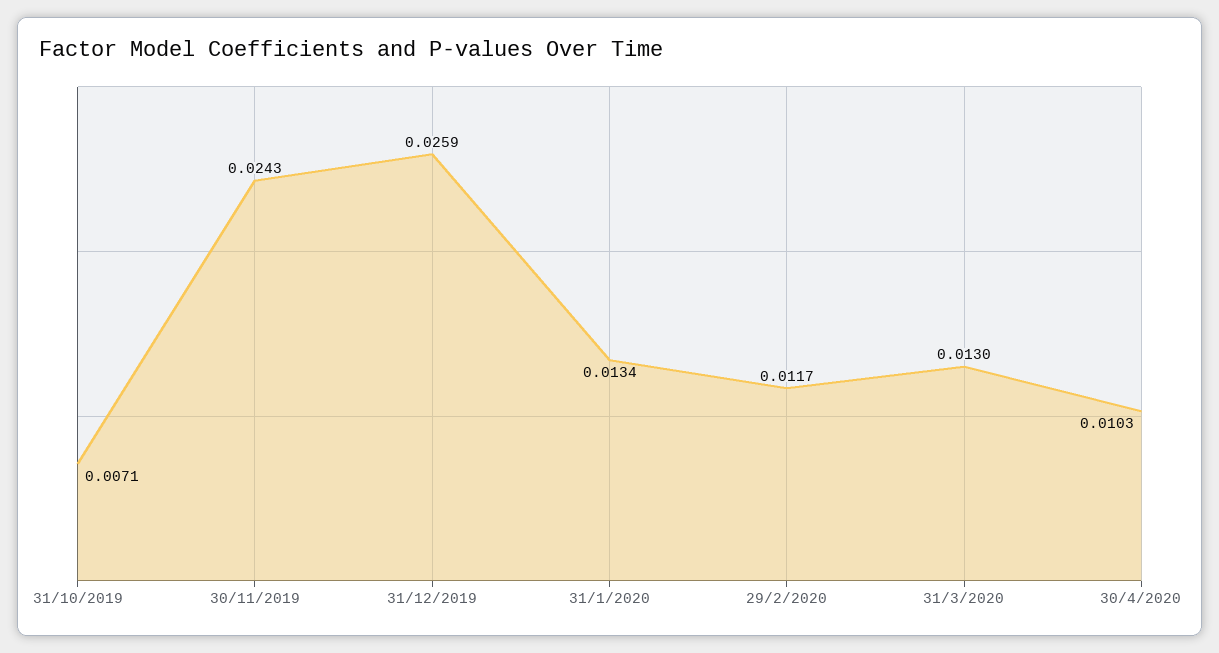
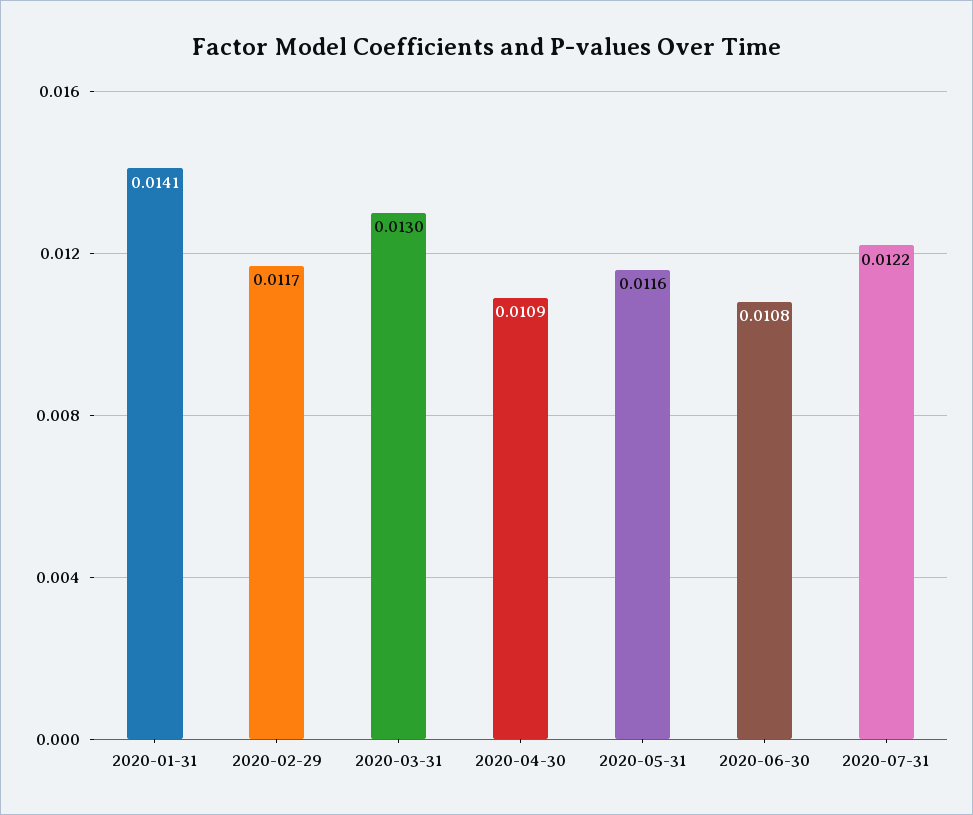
31/10/2019: 0.0071 -> none
30/11/2019: 0.0243 -> none
31/12/2019: 0.0259 -> none
31/1/2020: 0.0134 -> 0.0141
30/4/2020: 0.0103 -> 0.0109
2020-05-31: none -> 0.0116
2020-06-30: none -> 0.0108
2020-07-31: none -> 0.0122

